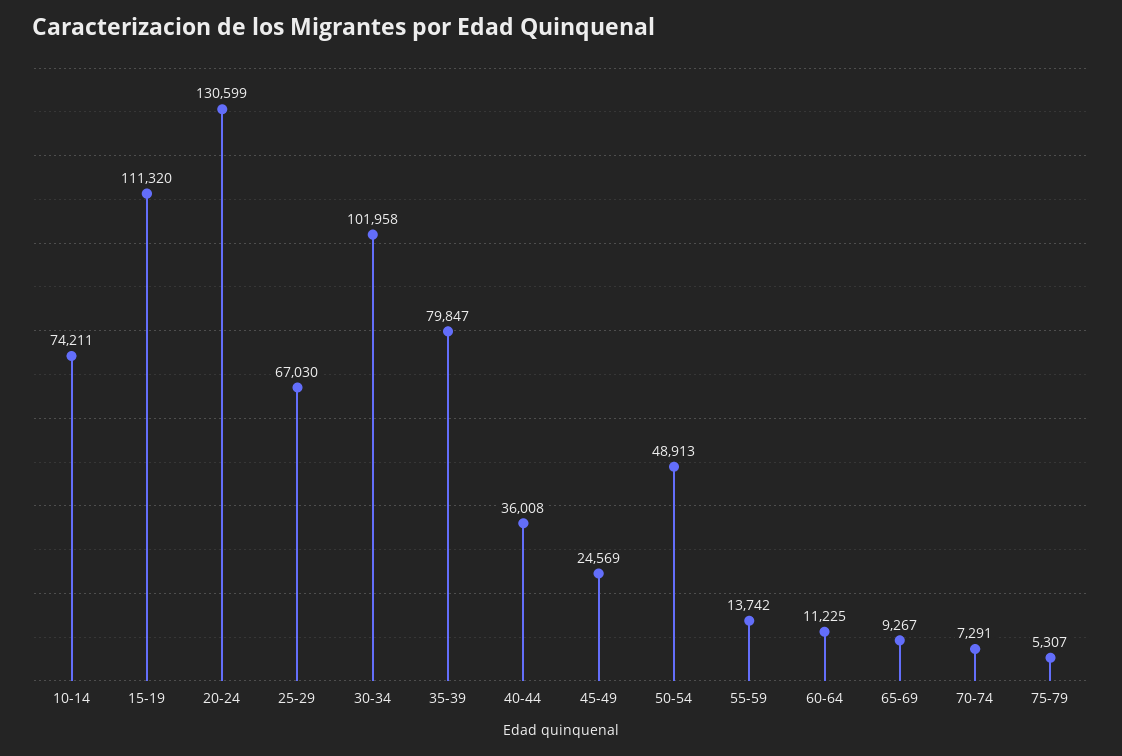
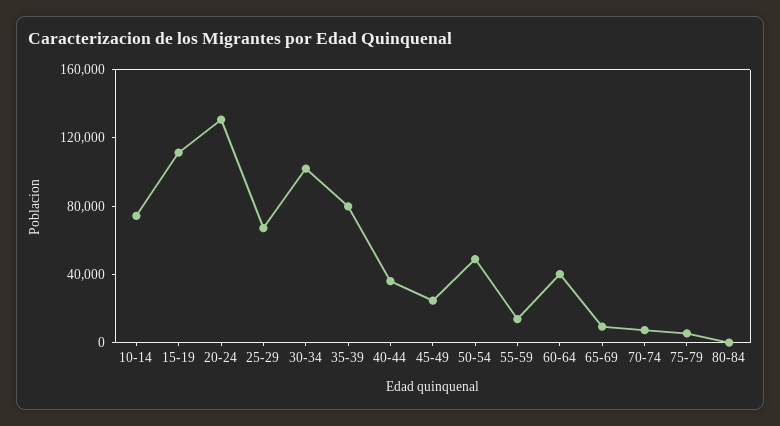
60-64: 11225 -> 40000
80-84: none -> 0

